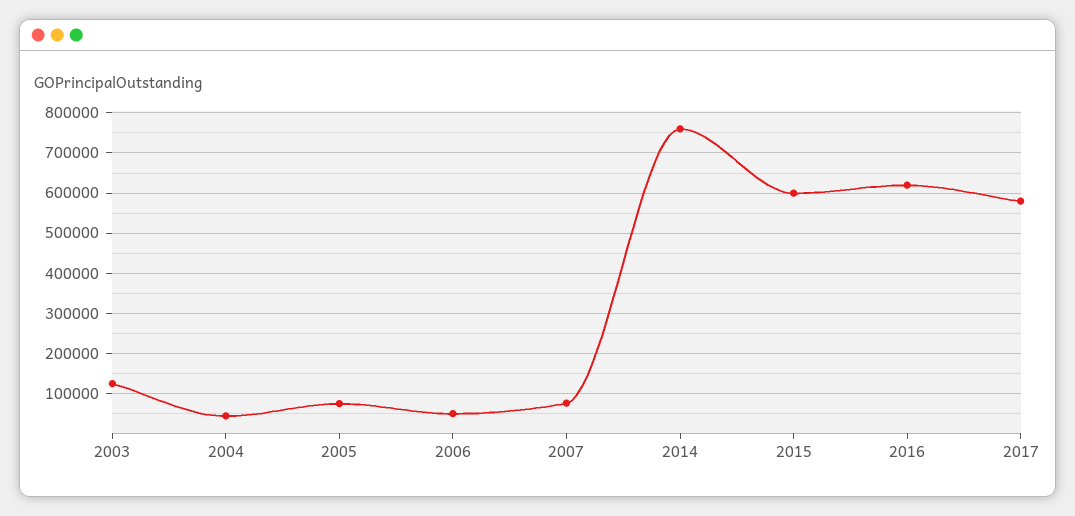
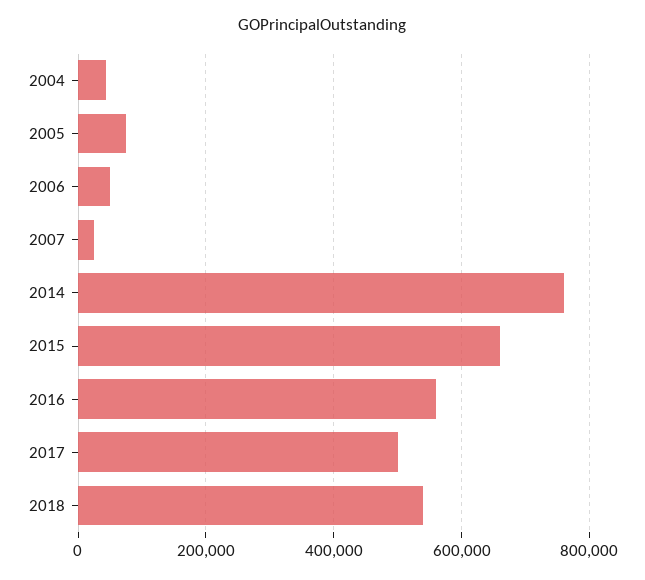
2003: 120000 -> none
2007: 80000 -> 20000
2015: 600000 -> 660000
2016: 620000 -> 560000
2017: 580000 -> 500000
2018: none -> 540000

